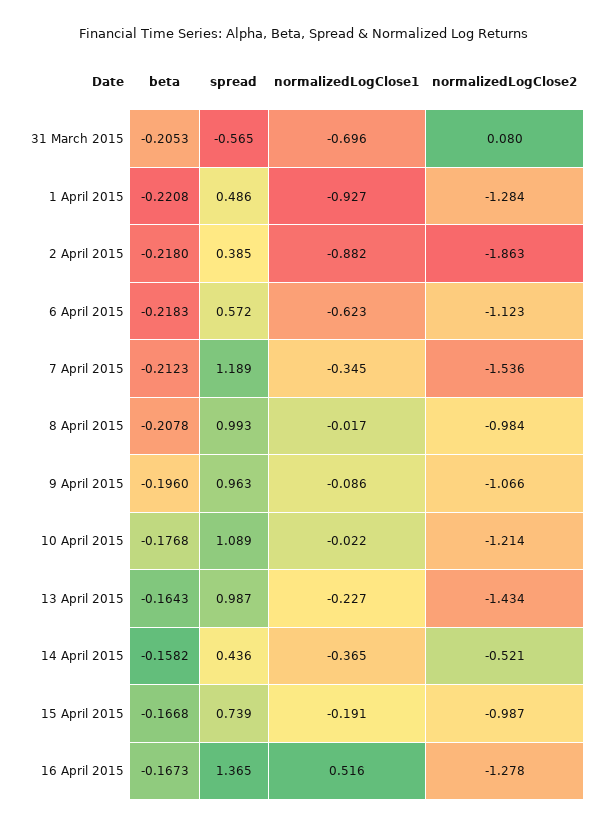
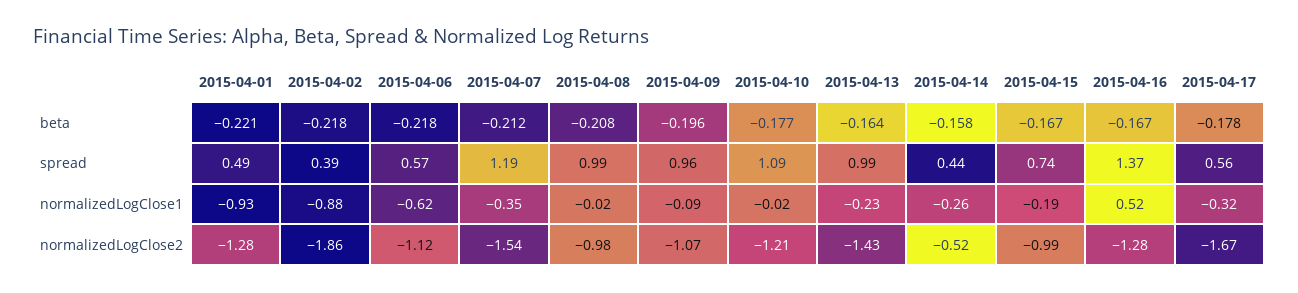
beta, 31 March 2015: -0.2053 -> none
spread, 31 March 2015: -0.565 -> none
normalizedLogClose1, 31 March 2015: -0.696 -> none
normalizedLogClose2, 31 March 2015: 0.08 -> none
normalizedLogClose1, 14 April 2015: -0.365 -> -0.26
beta, 2015-04-17: none -> -0.178
spread, 2015-04-17: none -> 0.56
normalizedLogClose1, 2015-04-17: none -> -0.32
normalizedLogClose2, 2015-04-17: none -> -1.67

